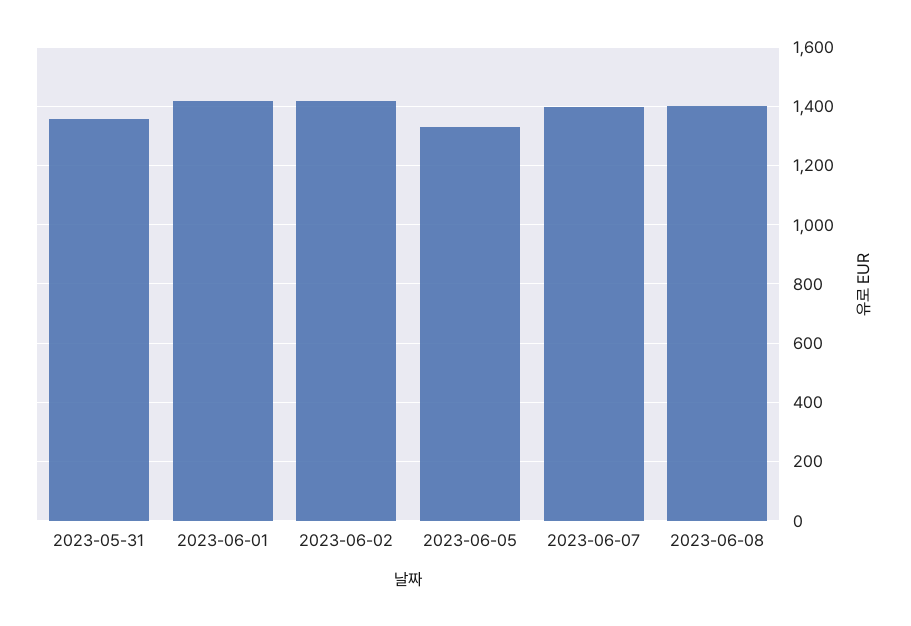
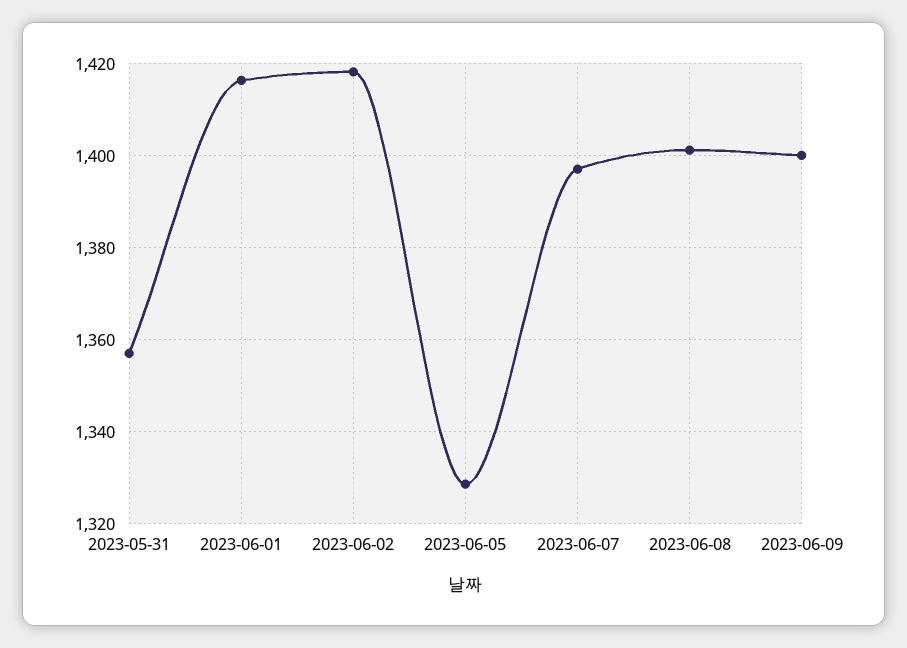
2023-06-09: none -> 1400

